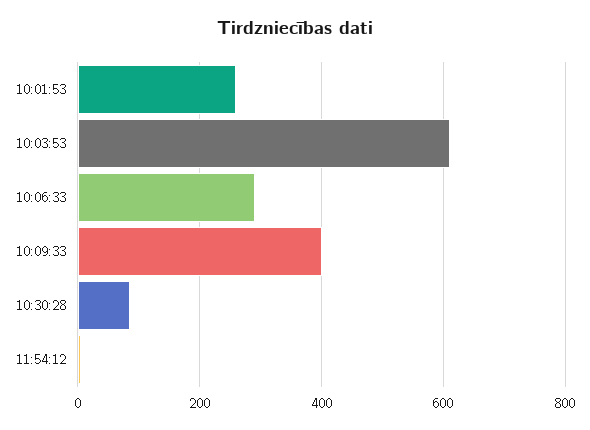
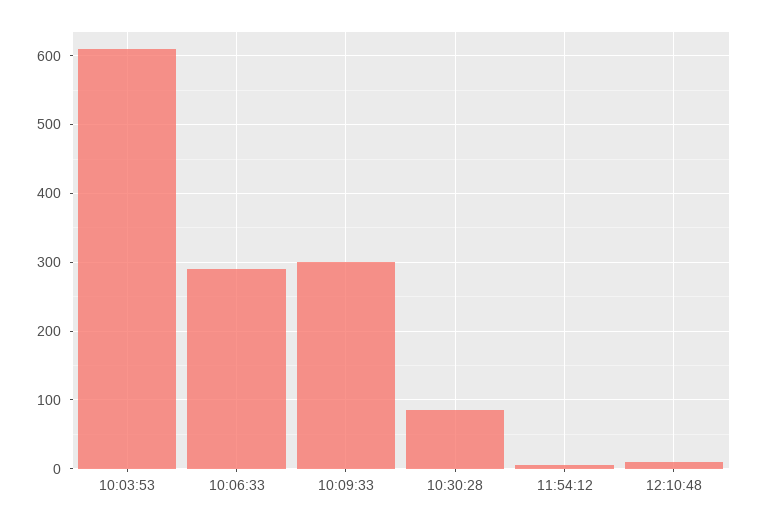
10:01:53: 260 -> none
10:09:33: 400 -> 300
12:10:48: none -> 10

